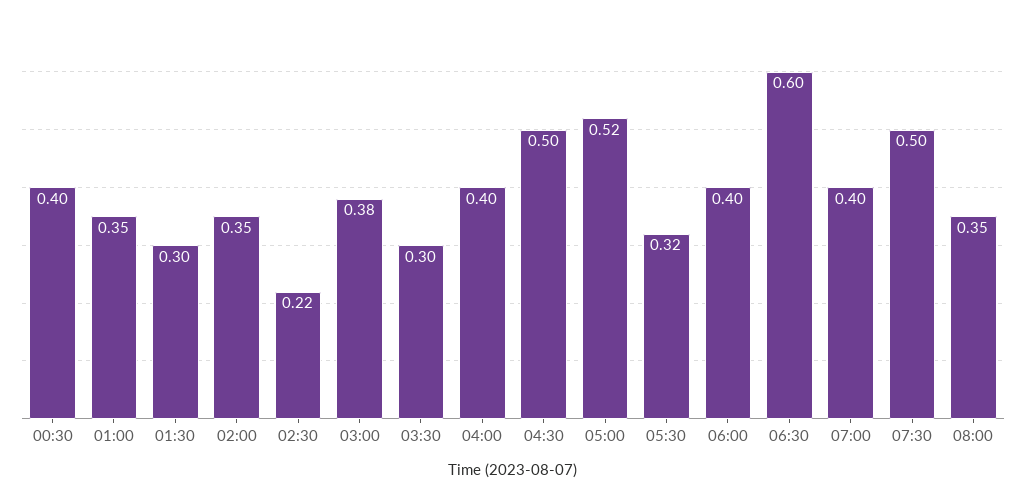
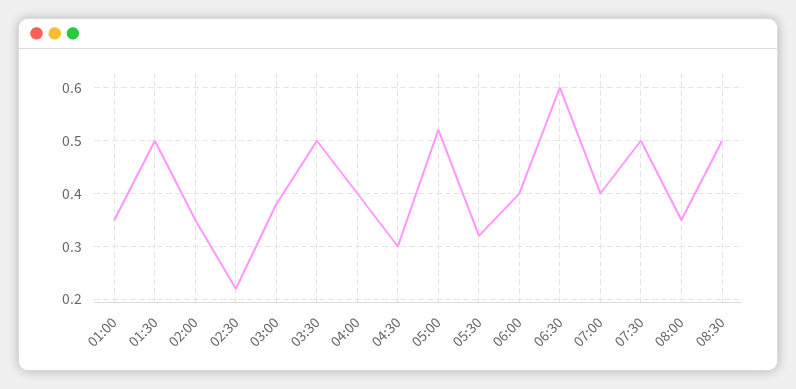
00:30: 0.4 -> none
01:30: 0.3 -> 0.5
03:30: 0.3 -> 0.5
04:30: 0.5 -> 0.3
08:30: none -> 0.5

